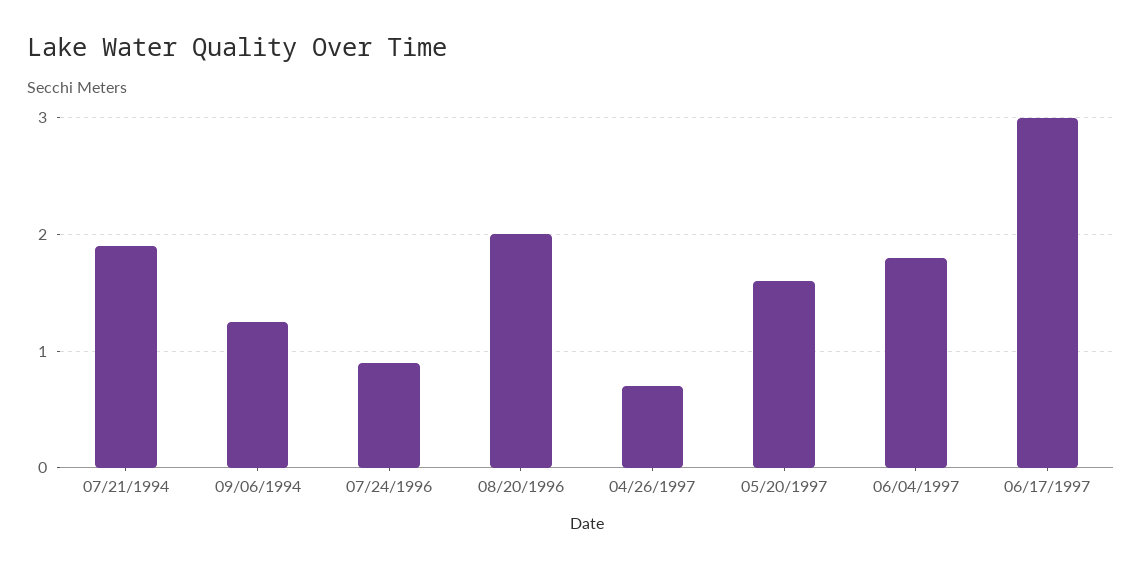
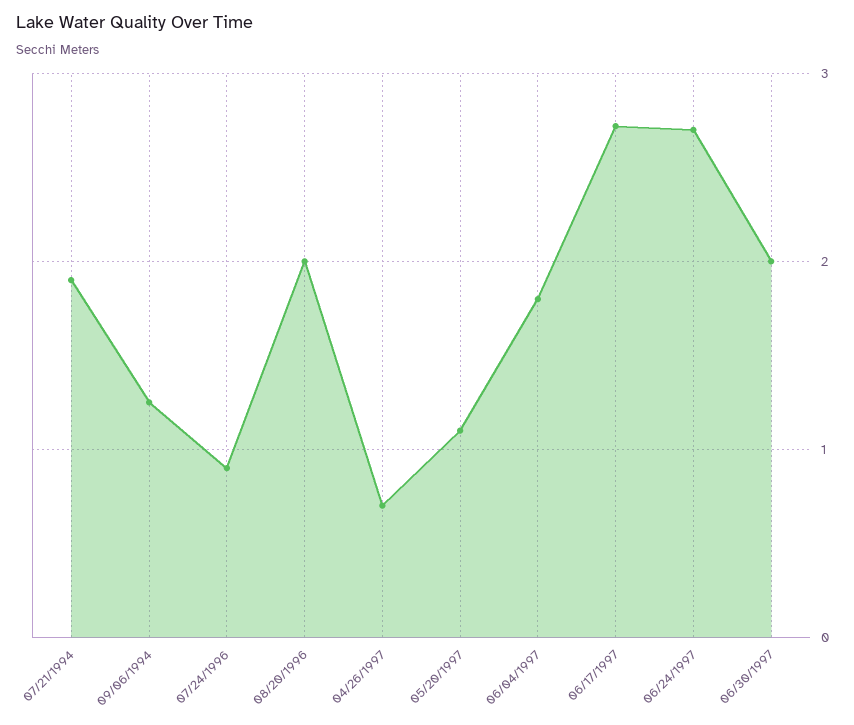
05/20/1997: 1.6 -> 1.1
06/17/1997: 3 -> 2.7
06/24/1997: none -> 2.7
06/30/1997: none -> 2

